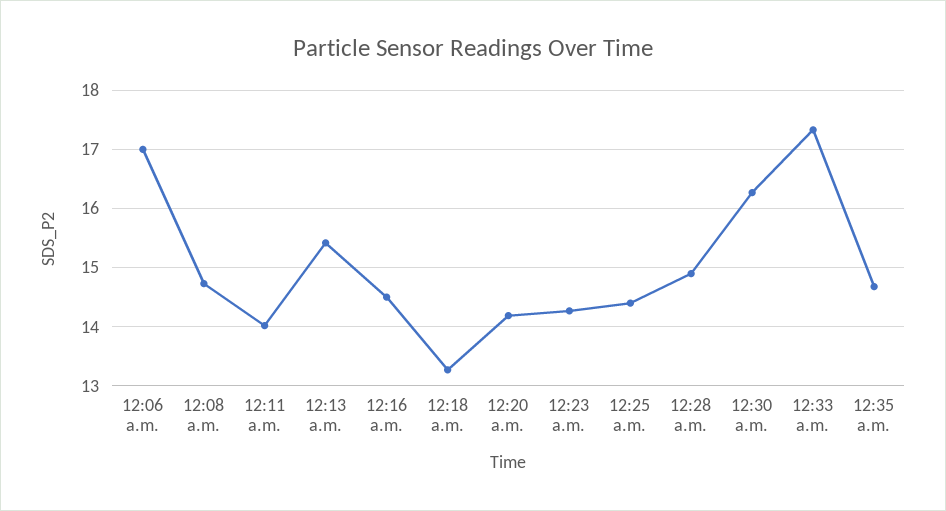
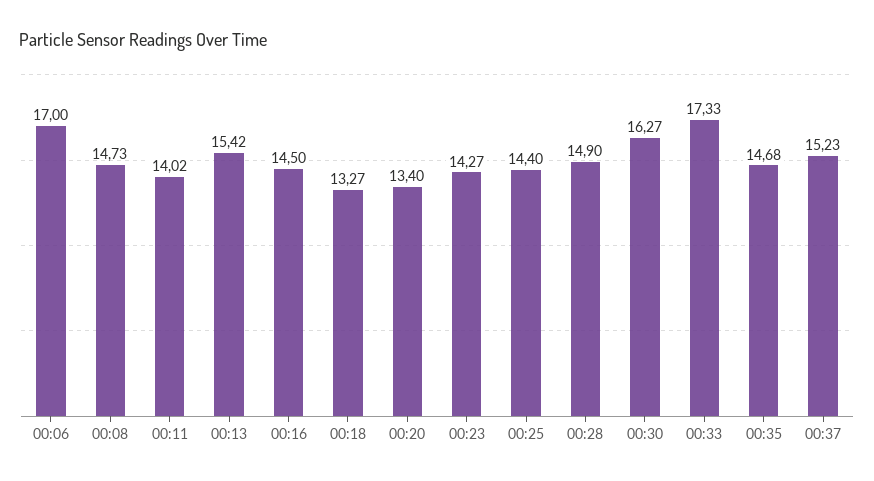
12:20 a.m.: 14.2 -> 13.4
00:37: none -> 15.23

